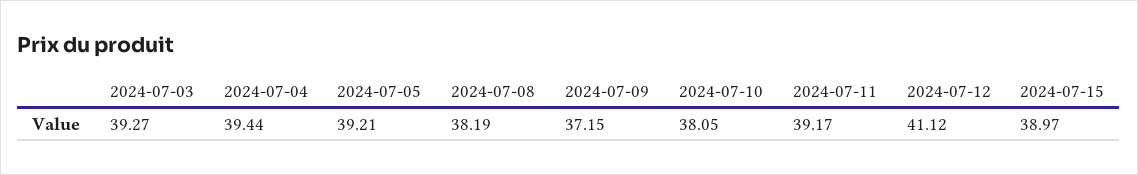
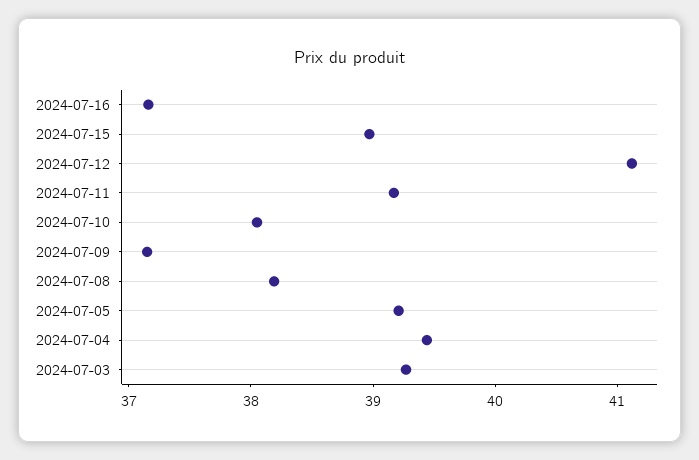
2024-07-16: none -> 37.2

